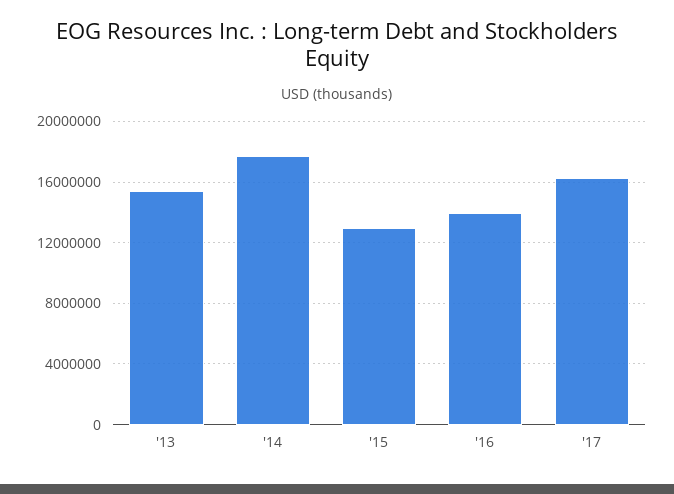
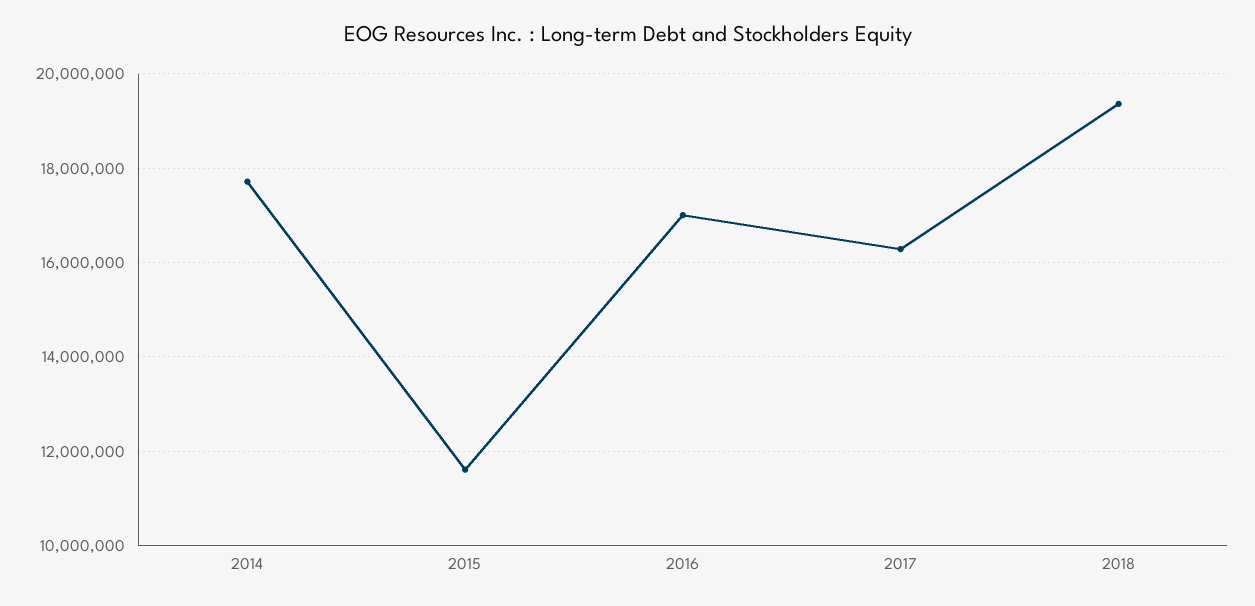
'13: 15500000 -> none
'15: 13000000 -> 11600000
'16: 14000000 -> 17000000
2018: none -> 19400000

